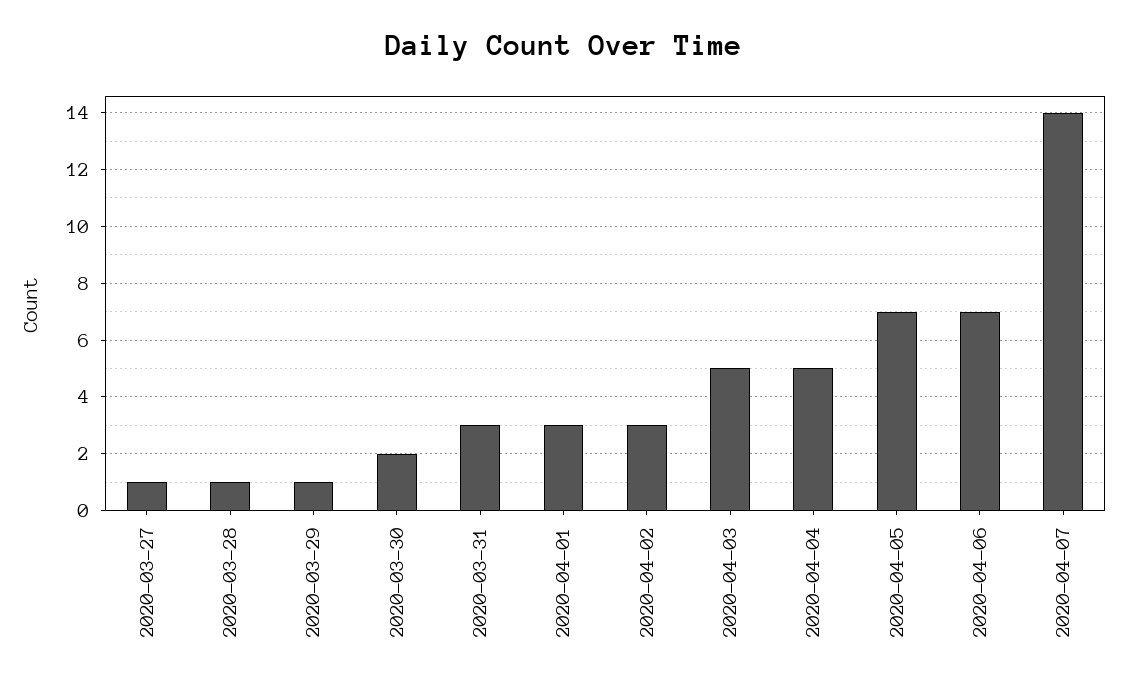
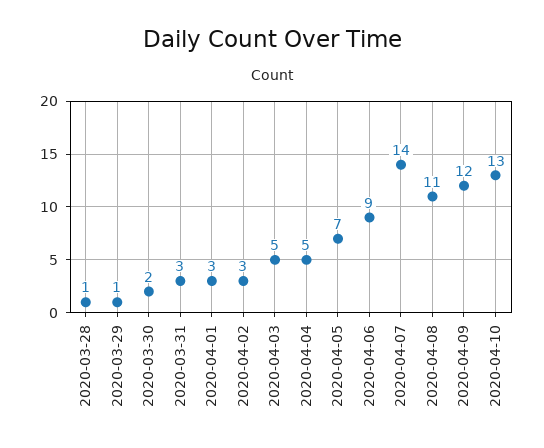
2020-03-27: 1 -> none
2020-04-06: 7 -> 9
2020-04-08: none -> 11
2020-04-09: none -> 12
2020-04-10: none -> 13

